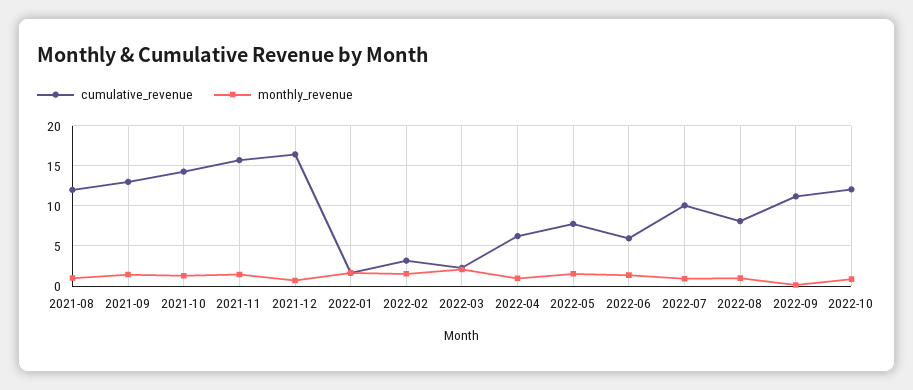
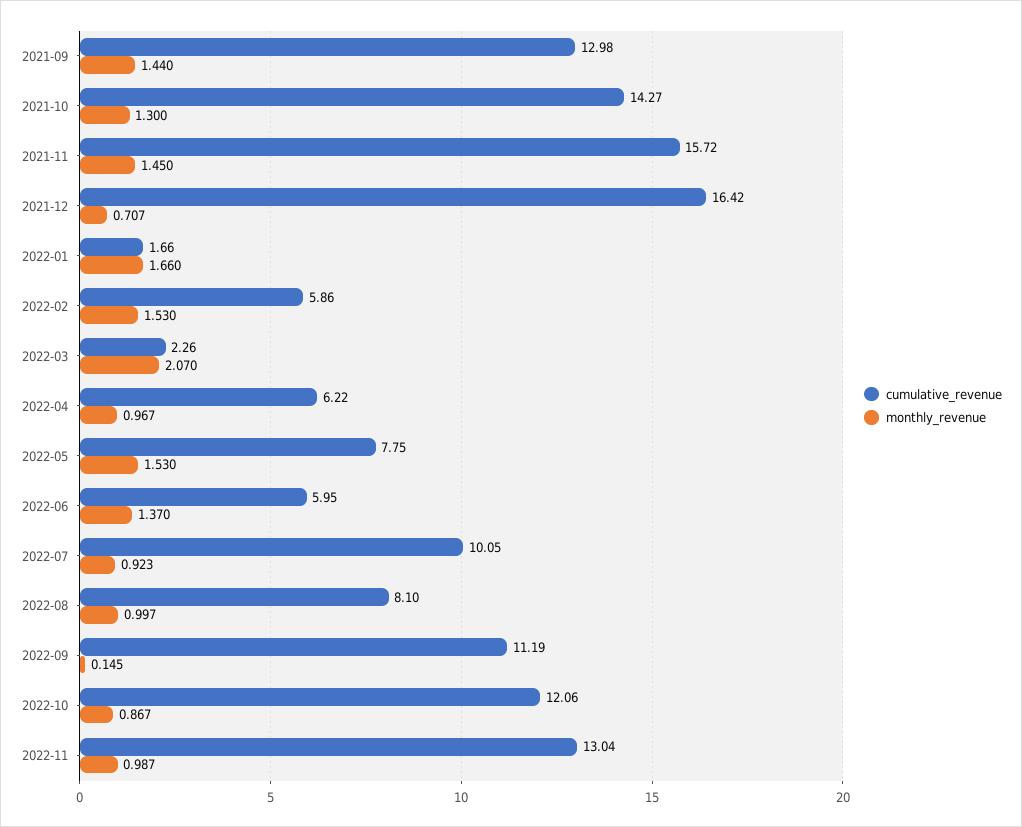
cumulative_revenue, 2021-08: 12 -> none
monthly_revenue, 2021-08: 1 -> none
cumulative_revenue, 2022-02: 3 -> 5.86
cumulative_revenue, 2022-11: none -> 13.04
monthly_revenue, 2022-11: none -> 0.987

